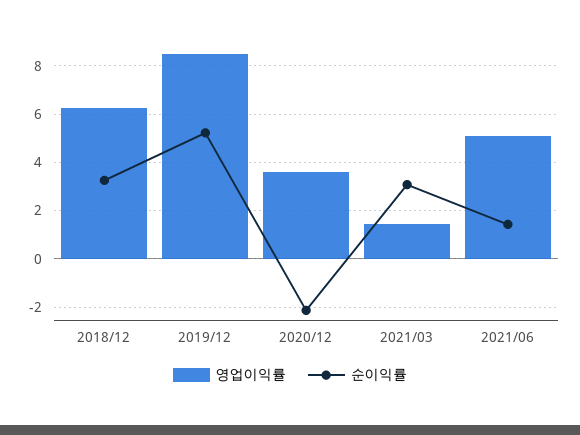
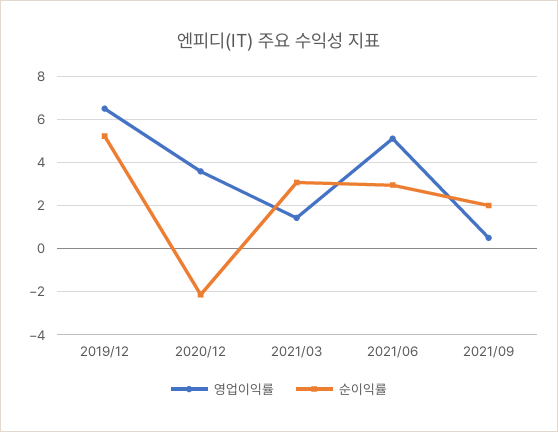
영업이익률, 2018/12: 6.25 -> none
순이익률, 2018/12: 3.25 -> none
영업이익률, 2019/12: 8.5 -> 6.5
순이익률, 2021/06: 1.5 -> 3
영업이익률, 2021/09: none -> 0.5
순이익률, 2021/09: none -> 2

